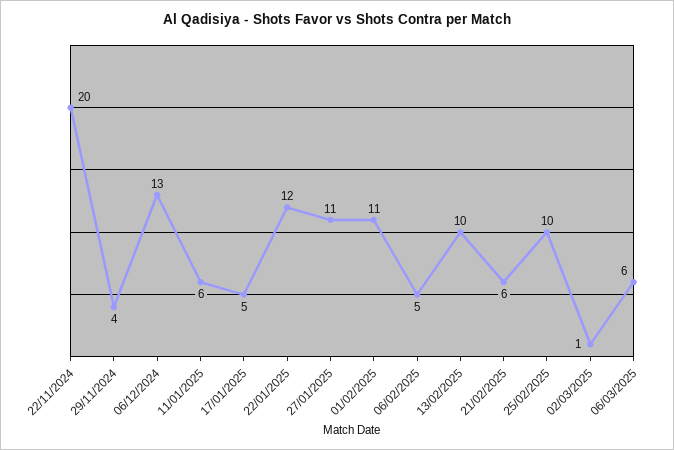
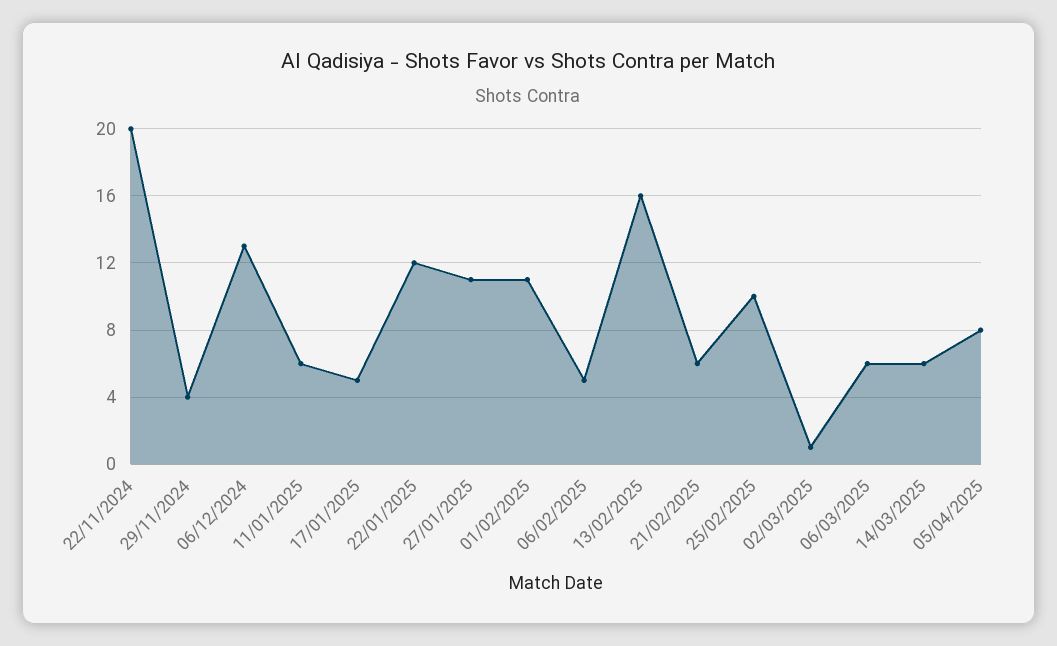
13/02/2025: 10 -> 16
14/03/2025: none -> 6
05/04/2025: none -> 8

